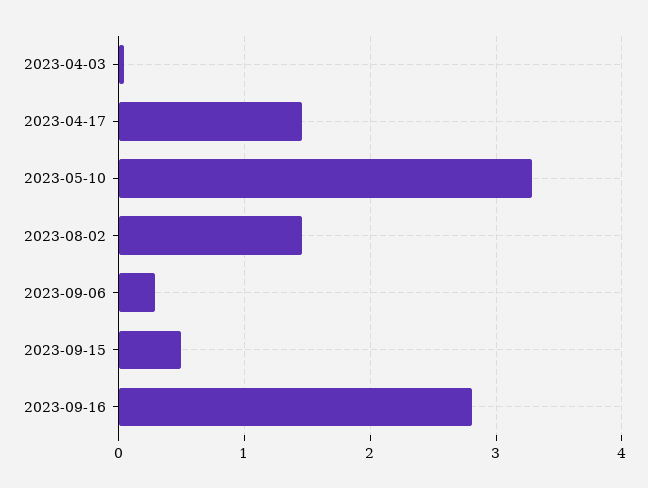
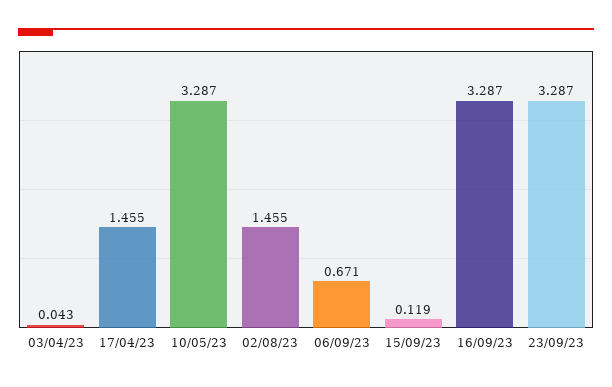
2023-09-06: 0.3 -> 0.671
2023-09-15: 0.5 -> 0.119
2023-09-16: 2.8 -> 3.287
23/09/23: none -> 3.287

